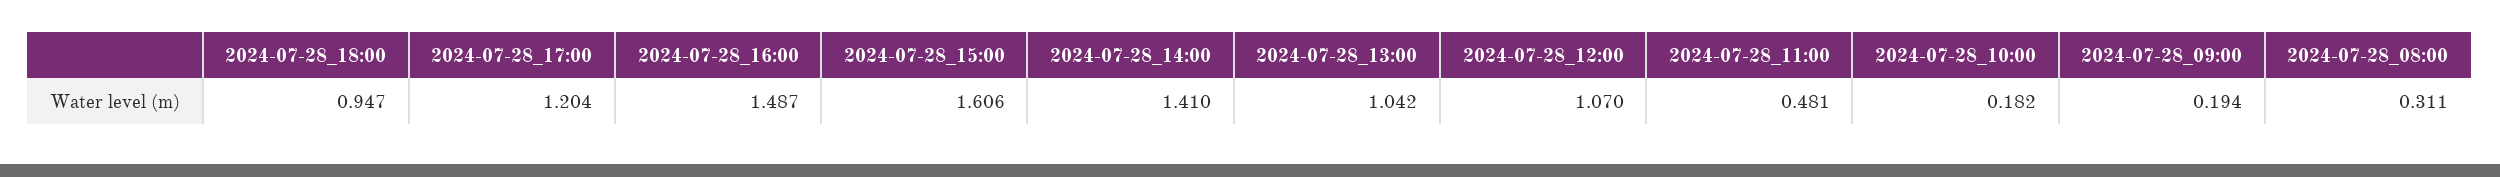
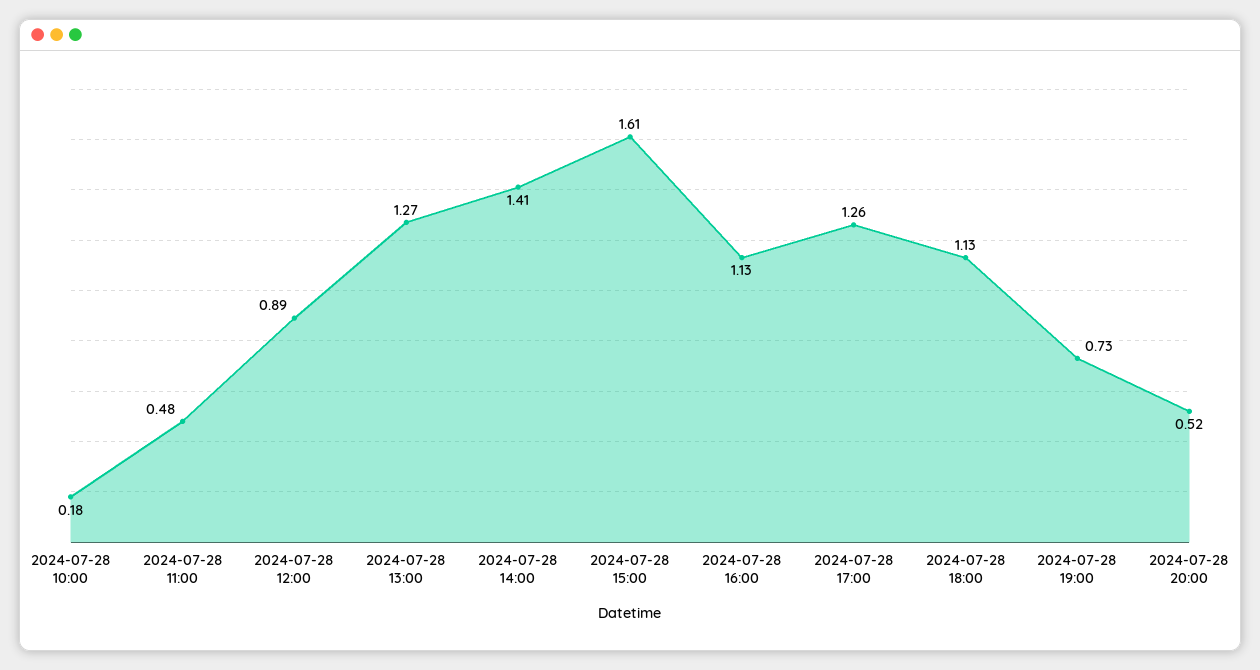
2024-07-28_18:00: 0.947 -> 1.13
2024-07-28_17:00: 1.204 -> 1.26
2024-07-28_16:00: 1.487 -> 1.13
2024-07-28_13:00: 1.042 -> 1.27
2024-07-28_12:00: 1.07 -> 0.89
2024-07-28_09:00: 0.194 -> none
2024-07-28_08:00: 0.311 -> none
2024-07-28 19:00: none -> 0.73
2024-07-28 20:00: none -> 0.52

